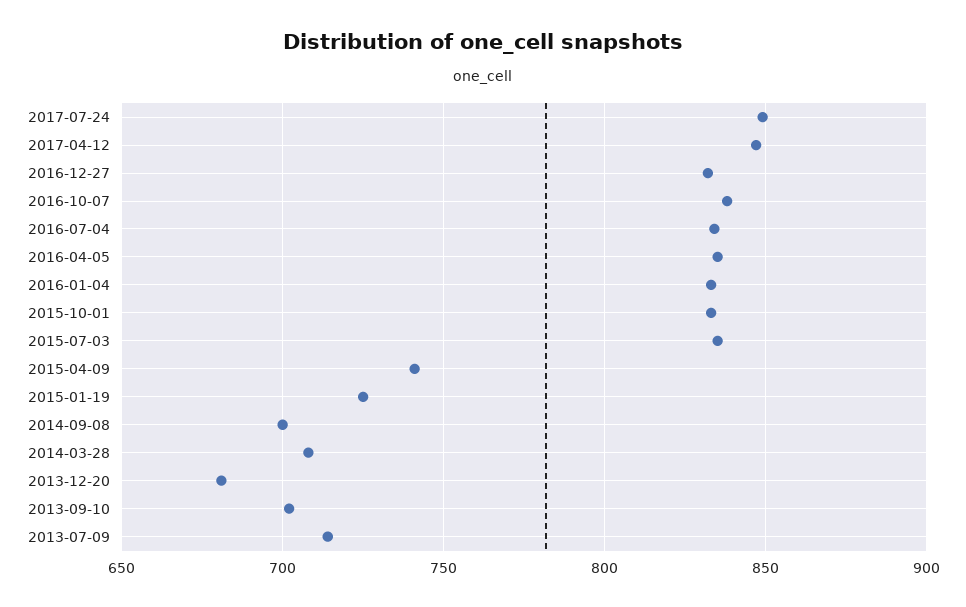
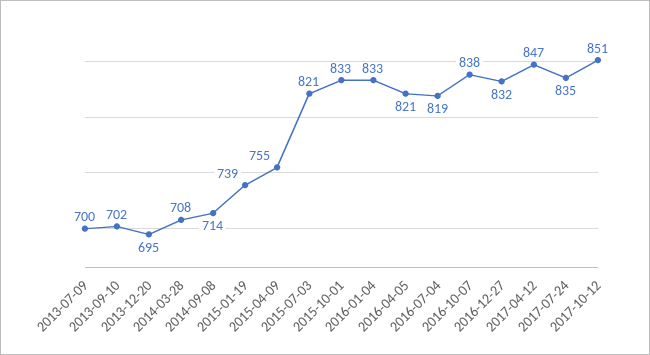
2017-07-24: 850 -> 835
2016-07-04: 835 -> 819
2016-04-05: 835 -> 821
2015-07-03: 835 -> 821
2015-04-09: 740 -> 755
2015-01-19: 725 -> 739
2014-09-08: 700 -> 714
2013-12-20: 680 -> 695
2013-07-09: 715 -> 700
2017-10-12: none -> 851

